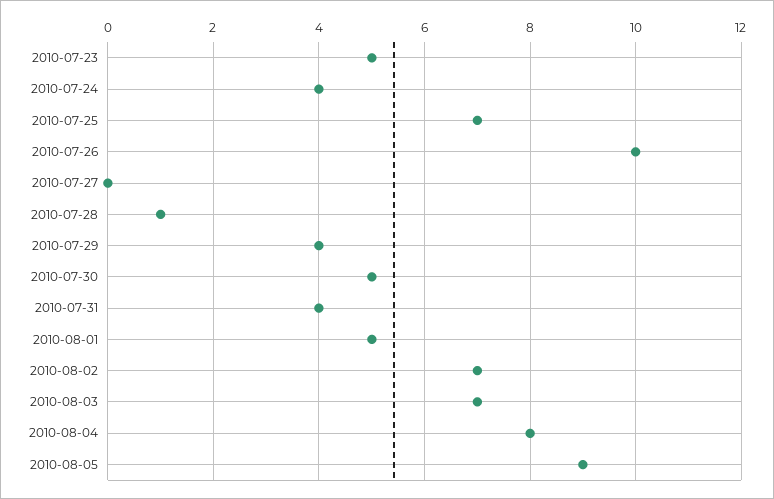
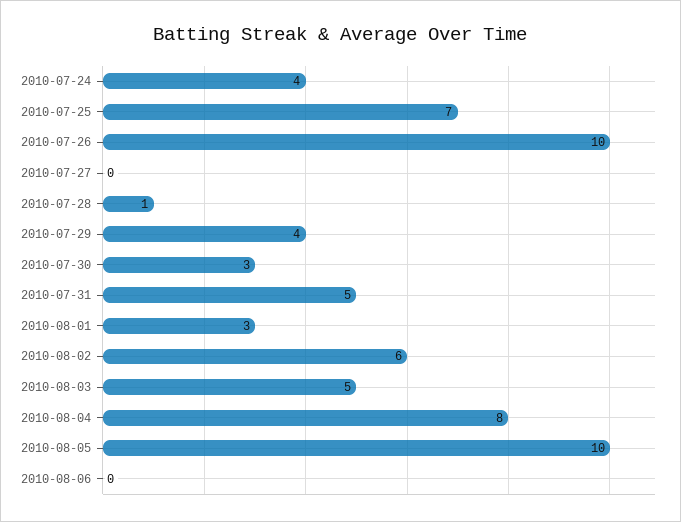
2010-07-23: 5 -> none
2010-07-30: 5 -> 3
2010-07-31: 4 -> 5
2010-08-01: 5 -> 3
2010-08-02: 7 -> 6
2010-08-03: 7 -> 5
2010-08-05: 9 -> 10
2010-08-06: none -> 0

